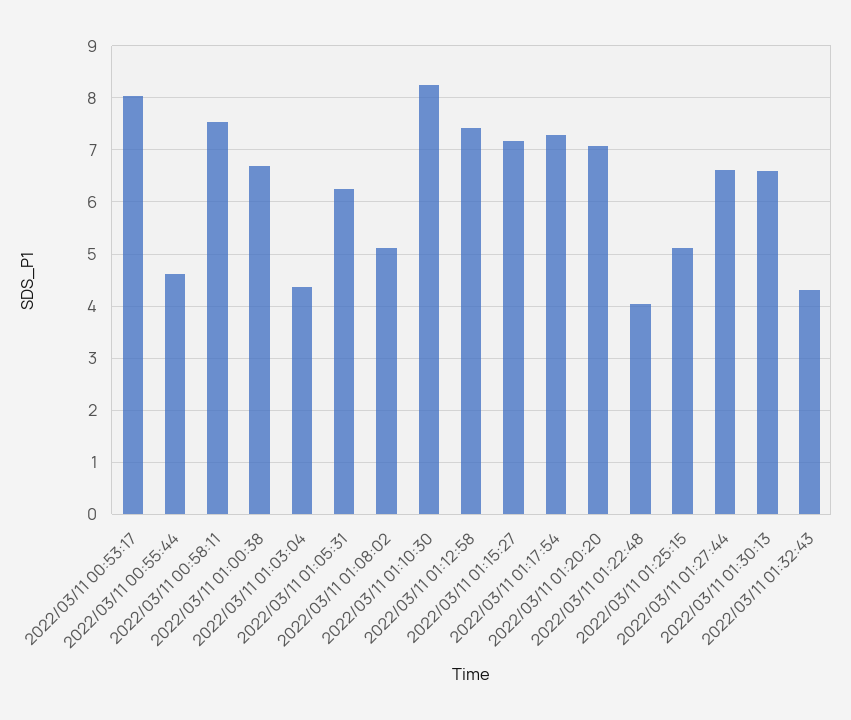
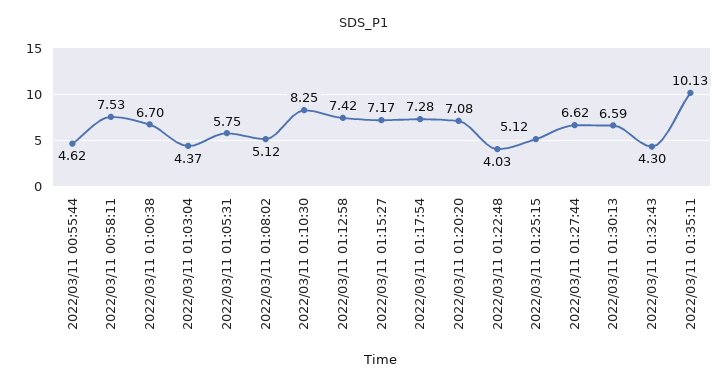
2022/03/11 00:53:17: 8 -> none
2022/03/11 01:05:31: 6.2 -> 5.75
2022/03/11 01:35:11: none -> 10.13

